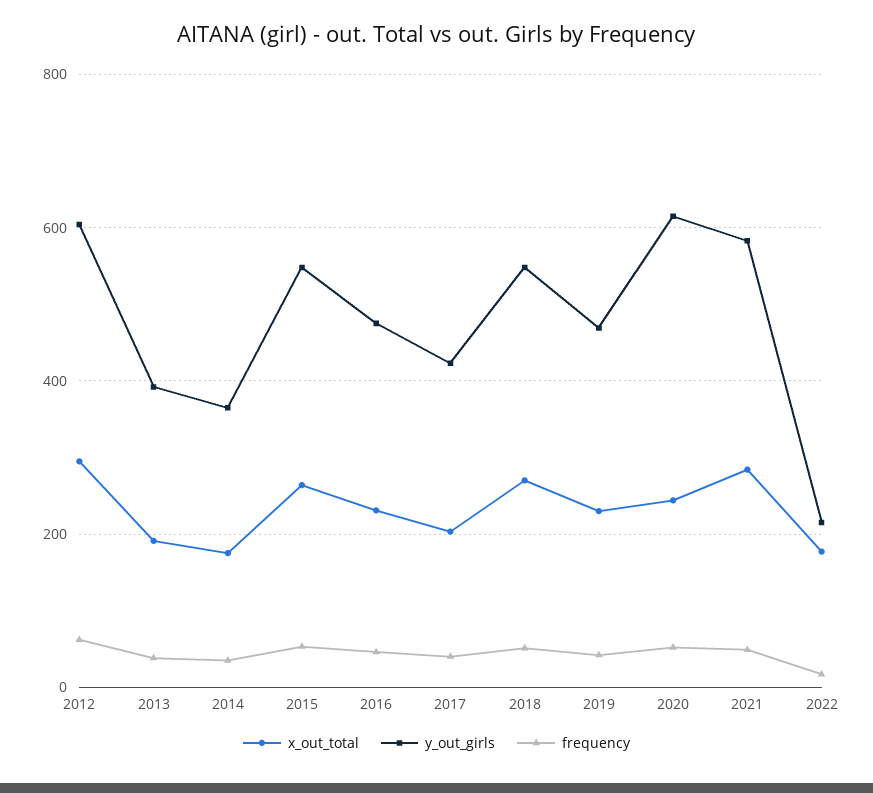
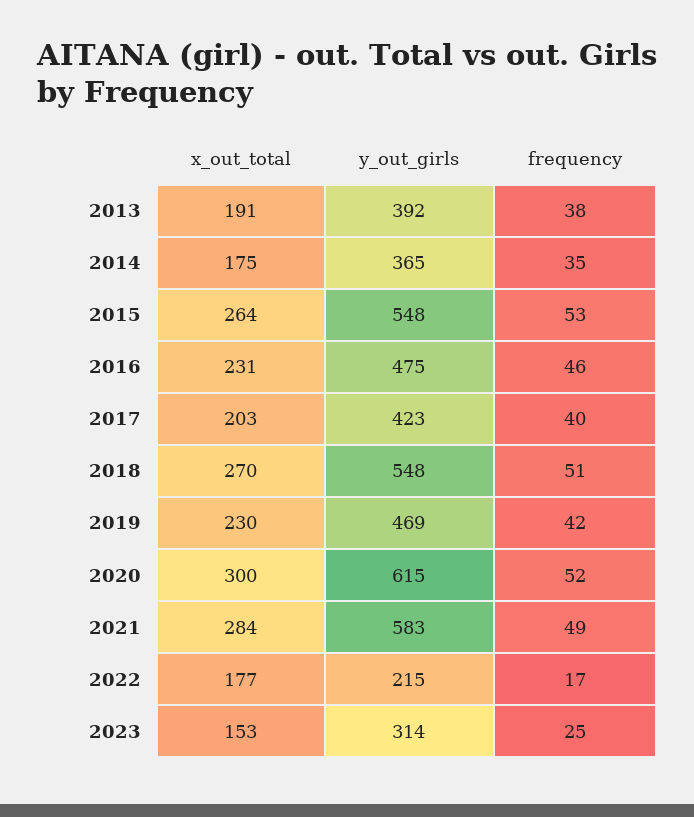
x_out_total, 2012: 300 -> none
y_out_girls, 2012: 600 -> none
frequency, 2012: 60 -> none
x_out_total, 2020: 240 -> 300
x_out_total, 2023: none -> 153
y_out_girls, 2023: none -> 314
frequency, 2023: none -> 25

